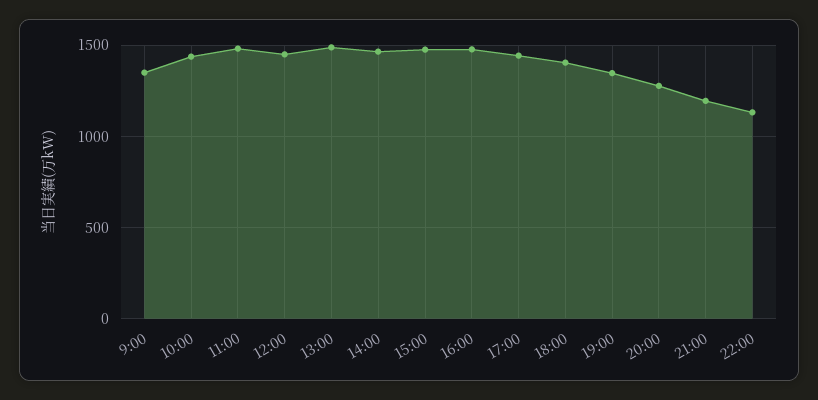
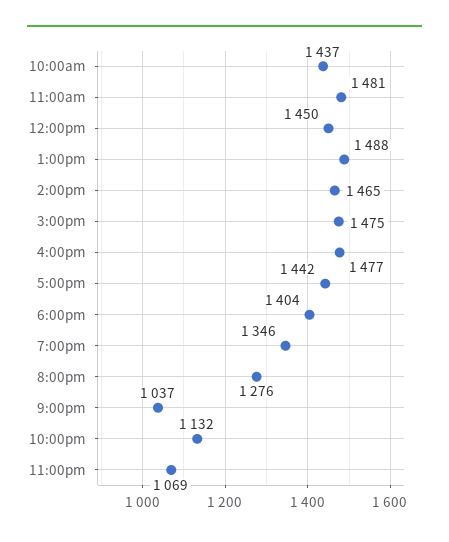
9:00: 1350 -> none
21:00: 1200 -> 1037
11:00pm: none -> 1069

